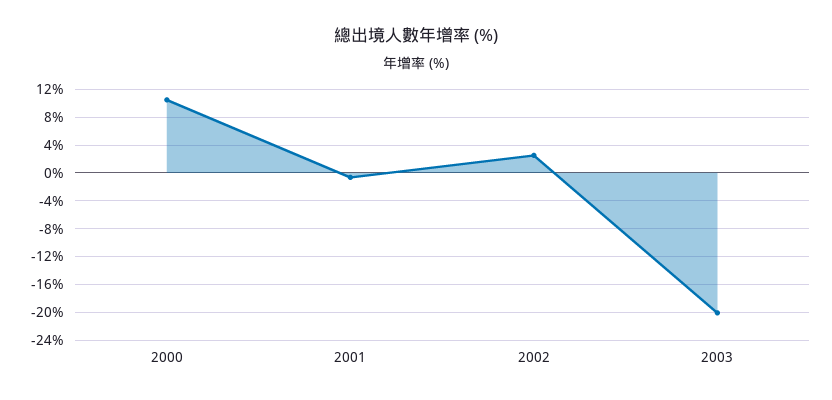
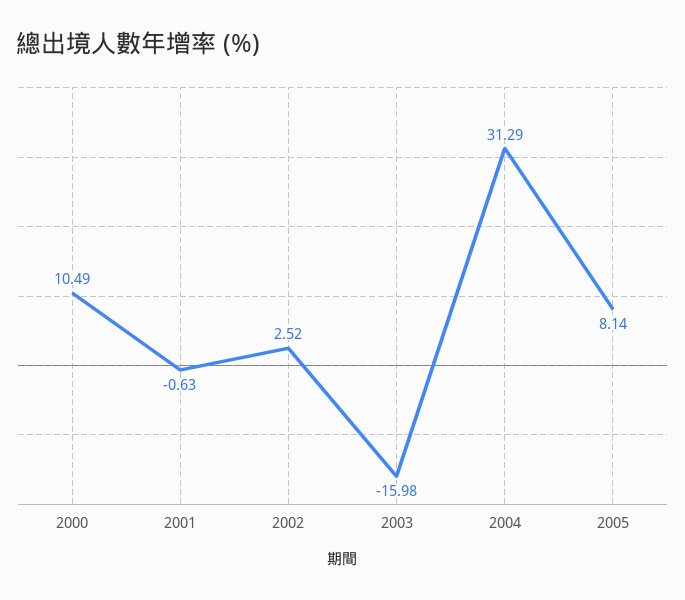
2003: -20 -> -15.98
2004: none -> 31.29
2005: none -> 8.14

